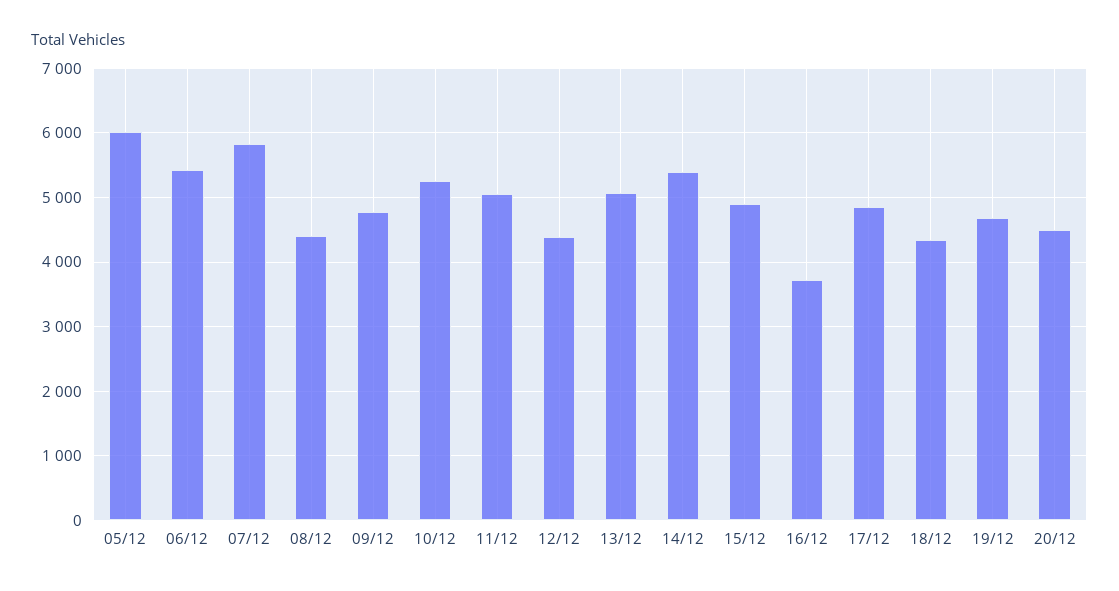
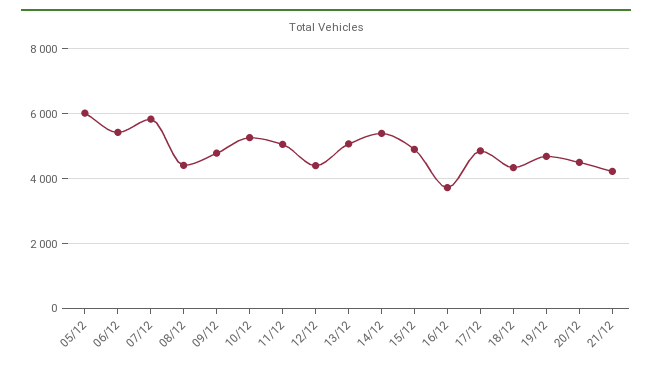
21/12: none -> 4200

